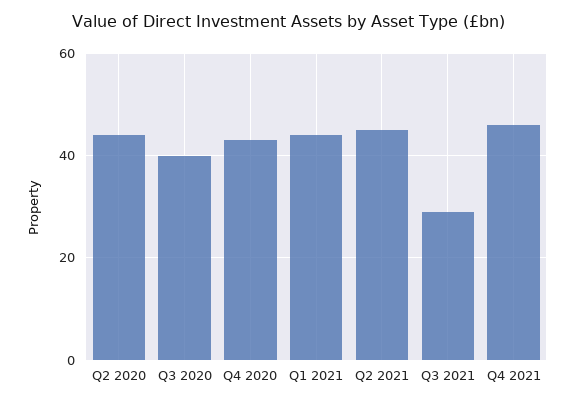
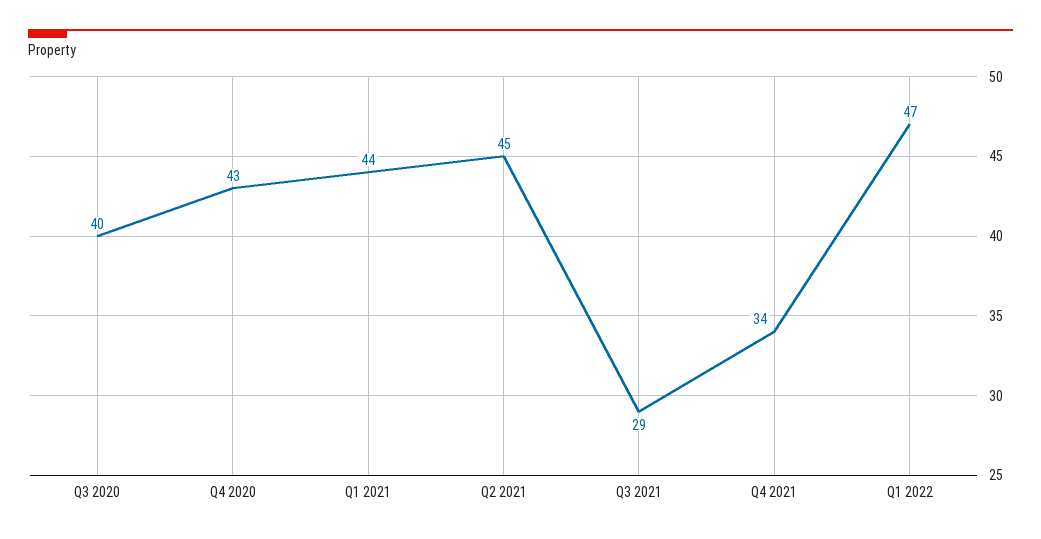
Q2 2020: 45 -> none
Q4 2021: 45 -> 34
Q1 2022: none -> 47

